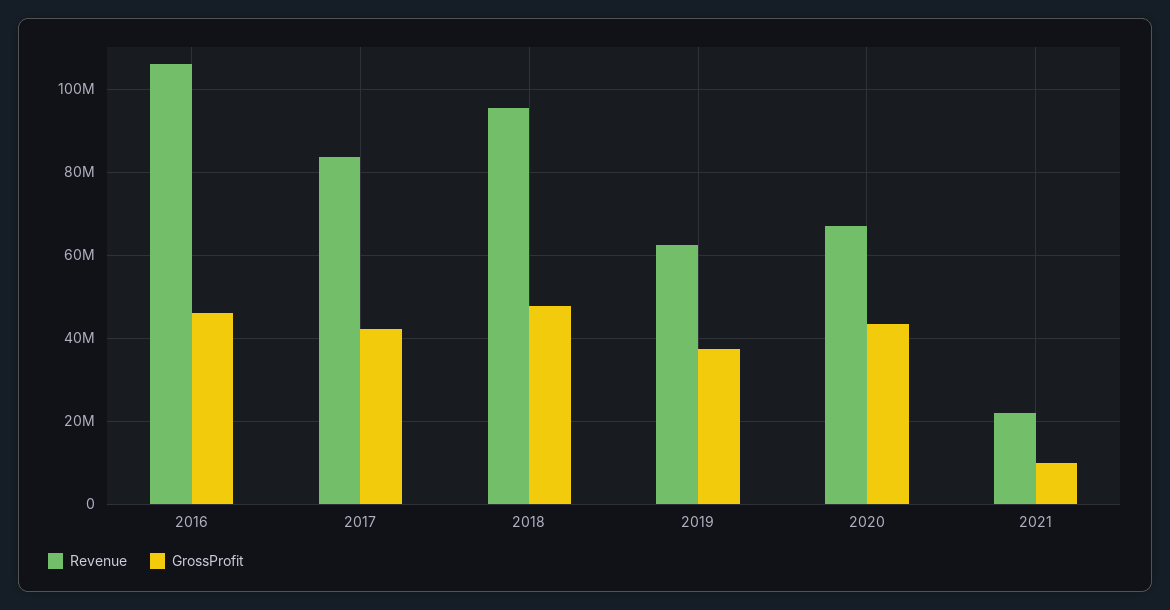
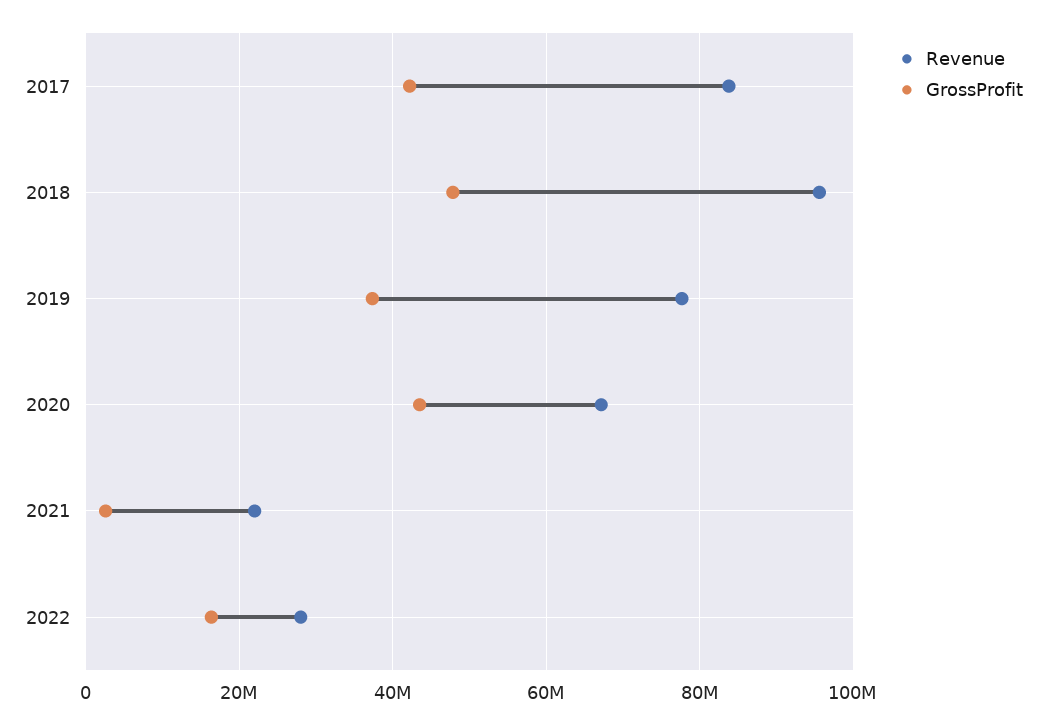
Revenue, 2016: 106000000 -> none
GrossProfit, 2016: 46000000 -> none
Revenue, 2019: 62000000 -> 78000000
GrossProfit, 2021: 10000000 -> 2000000
Revenue, 2022: none -> 28000000
GrossProfit, 2022: none -> 16000000

